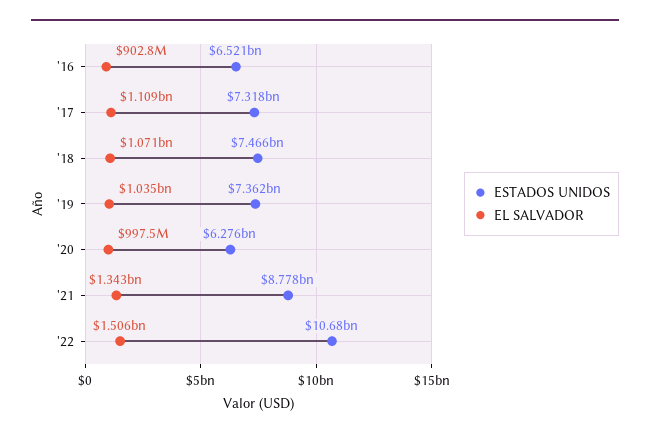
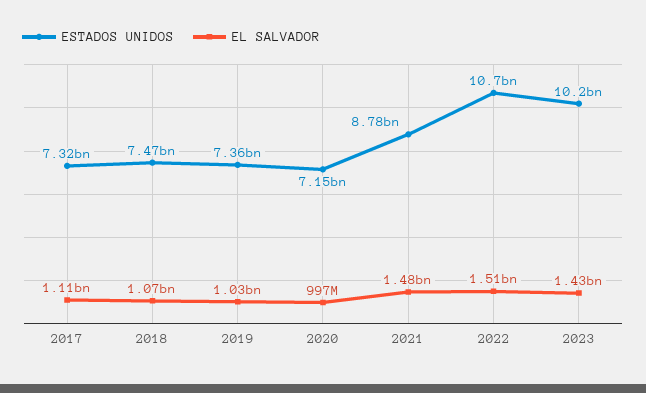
ESTADOS UNIDOS, '16: 6521000000 -> none
EL SALVADOR, '16: 902800000 -> none
ESTADOS UNIDOS, '20: 6276000000 -> 7150000000
EL SALVADOR, '21: 1343000000 -> 1480000000
ESTADOS UNIDOS, 2023: none -> 10200000000
EL SALVADOR, 2023: none -> 1430000000

